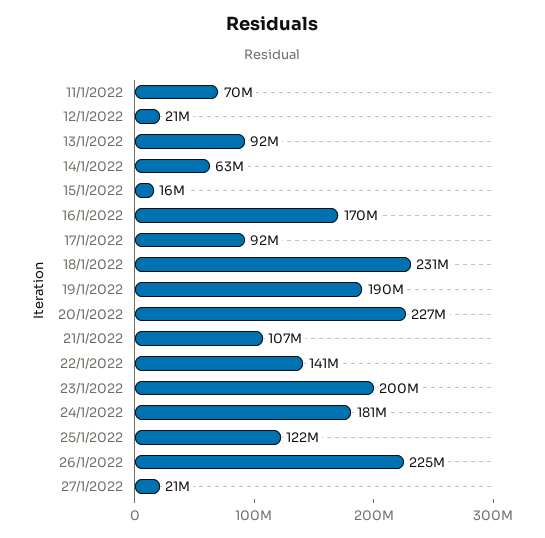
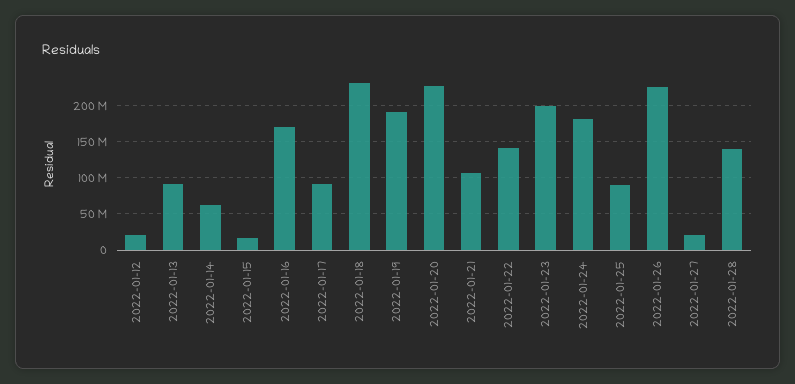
11/1/2022: 70000000 -> none
25/1/2022: 122000000 -> 90000000
2022-01-28: none -> 140000000

